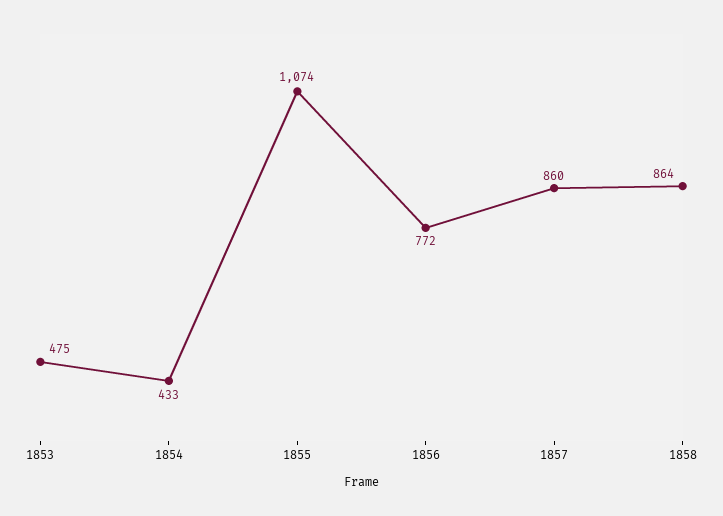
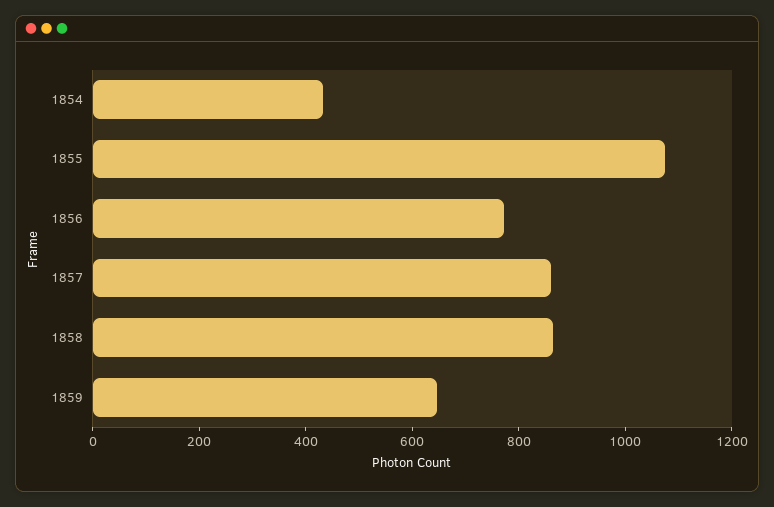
1853: 475 -> none
1859: none -> 650

